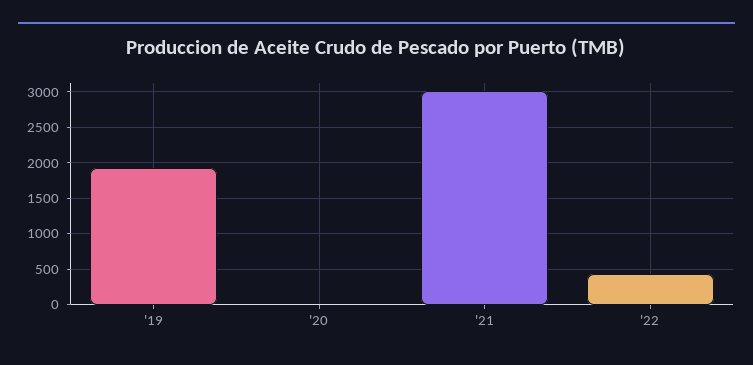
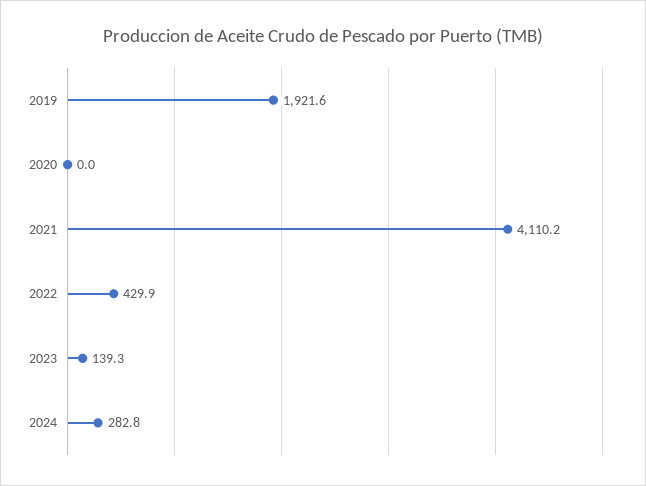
'21: 3000 -> 4110.2
2023: none -> 139.3
2024: none -> 282.8

